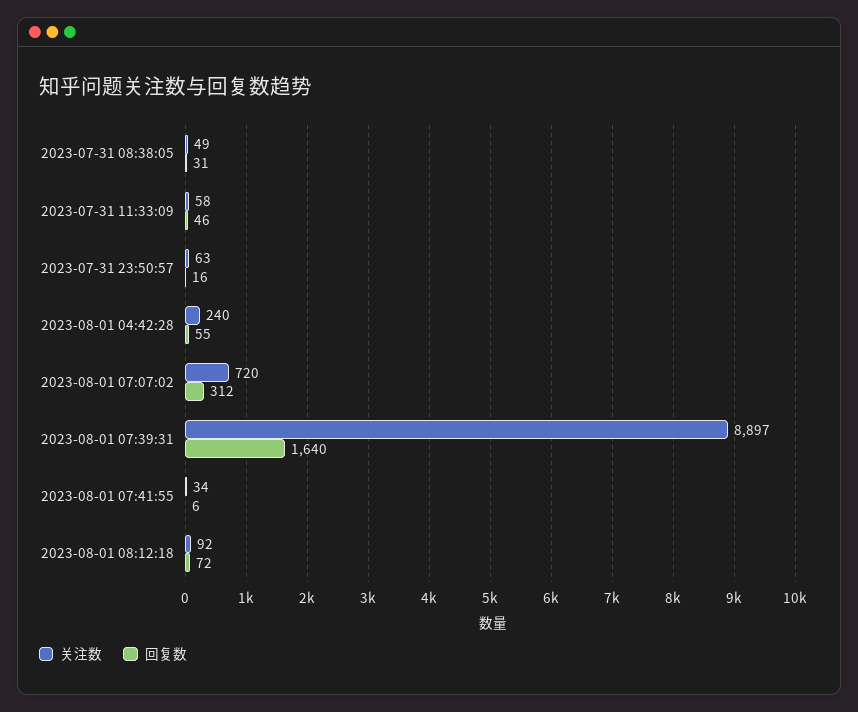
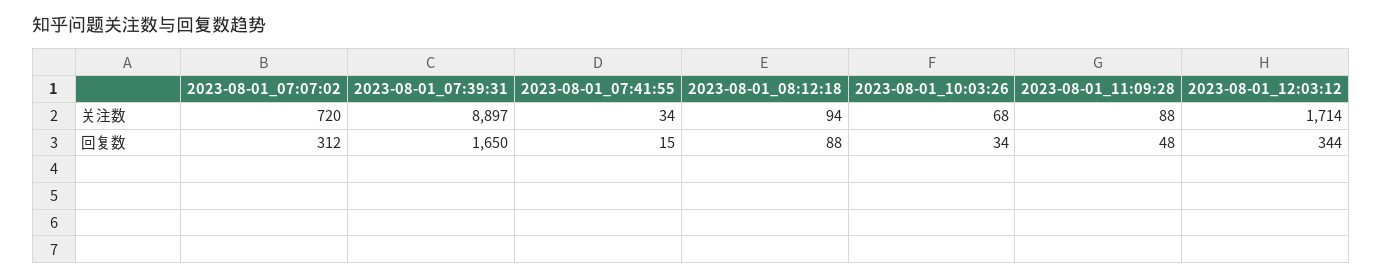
关注数, 2023-07-31 08:38:05: 49 -> none
回复数, 2023-07-31 08:38:05: 31 -> none
关注数, 2023-07-31 11:33:09: 58 -> none
回复数, 2023-07-31 11:33:09: 46 -> none
关注数, 2023-07-31 23:50:57: 63 -> none
回复数, 2023-07-31 23:50:57: 16 -> none
关注数, 2023-08-01 04:42:28: 240 -> none
回复数, 2023-08-01 04:42:28: 55 -> none
回复数, 2023-08-01 07:39:31: 1640 -> 1650
回复数, 2023-08-01 07:41:55: 6 -> 15
关注数, 2023-08-01 08:12:18: 92 -> 94
回复数, 2023-08-01 08:12:18: 72 -> 88
关注数, 2023-08-01_10:03:26: none -> 68
关注数, 2023-08-01_11:09:28: none -> 88
关注数, 2023-08-01_12:03:12: none -> 1714
回复数, 2023-08-01_10:03:26: none -> 34
回复数, 2023-08-01_11:09:28: none -> 48
回复数, 2023-08-01_12:03:12: none -> 344

